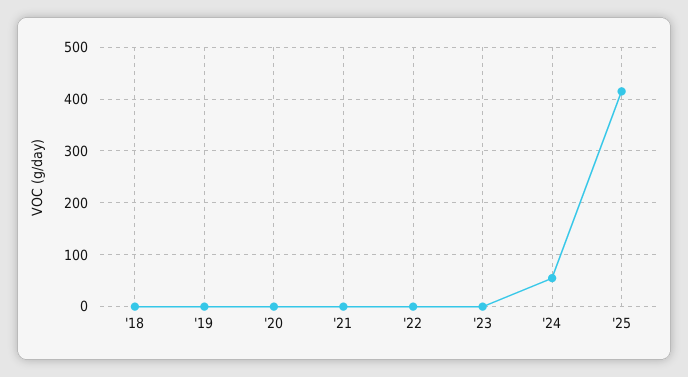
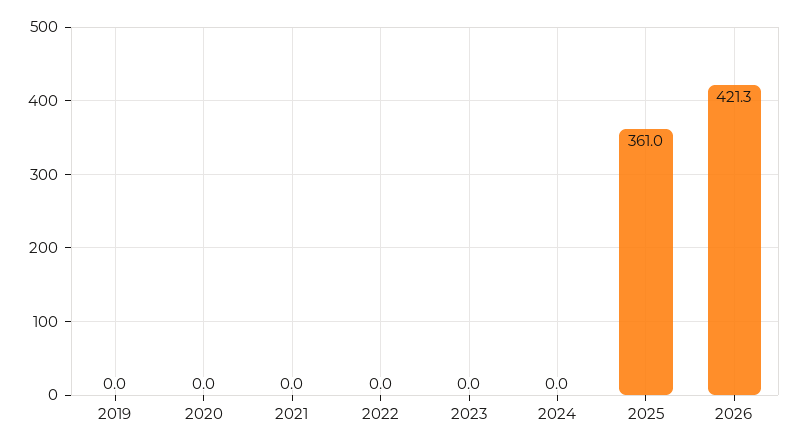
'18: 0 -> none
'24: 60 -> 0
'25: 420 -> 361
2026: none -> 421.3

